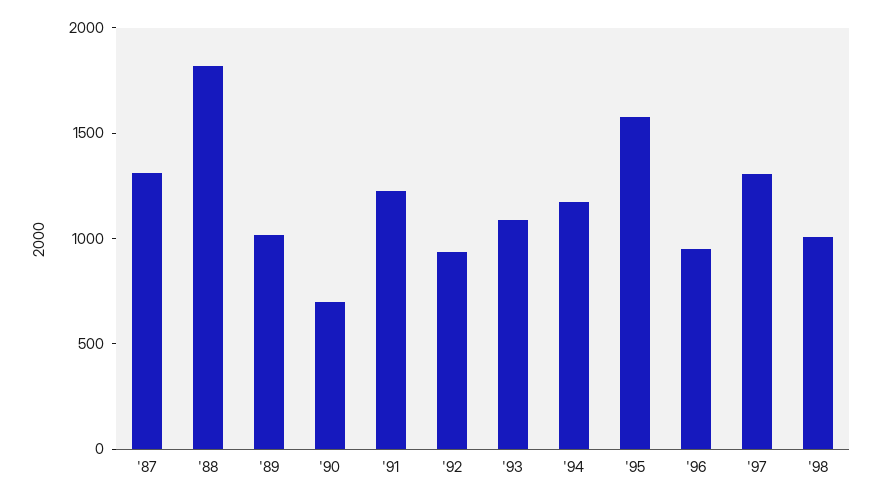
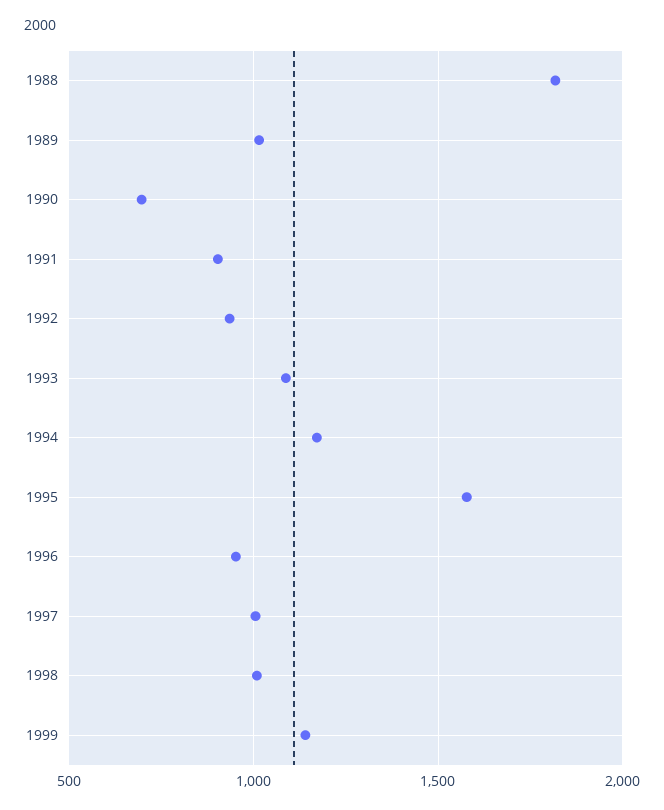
'87: 1300 -> none
'91: 1200 -> 900
'97: 1300 -> 1000
1999: none -> 1150

